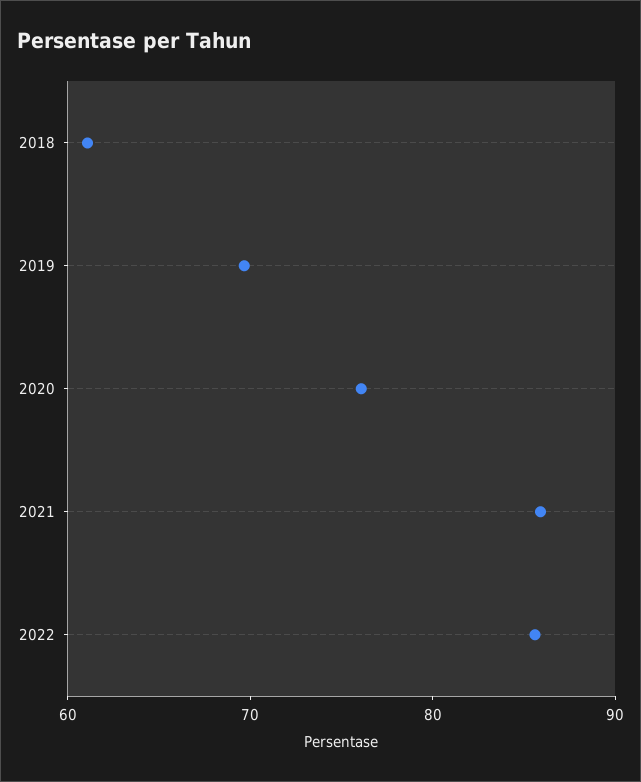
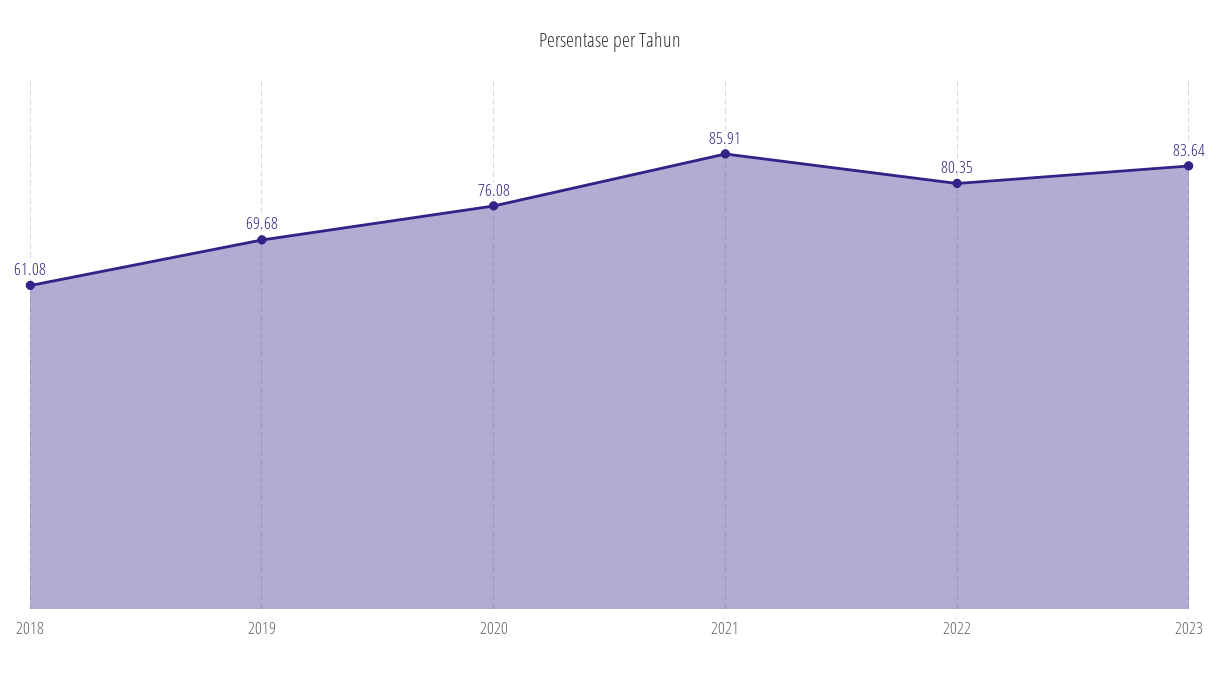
2022: 86 -> 80.35
2023: none -> 83.64

